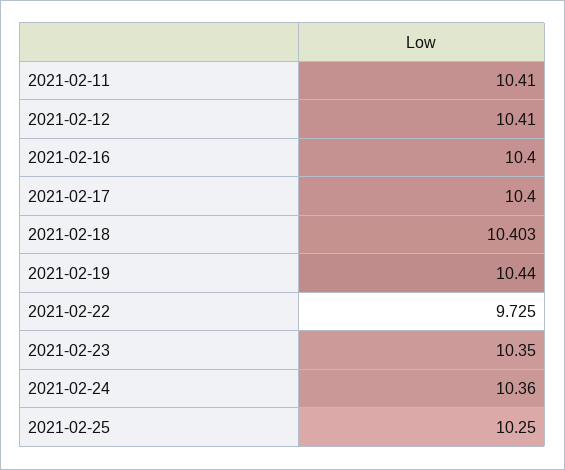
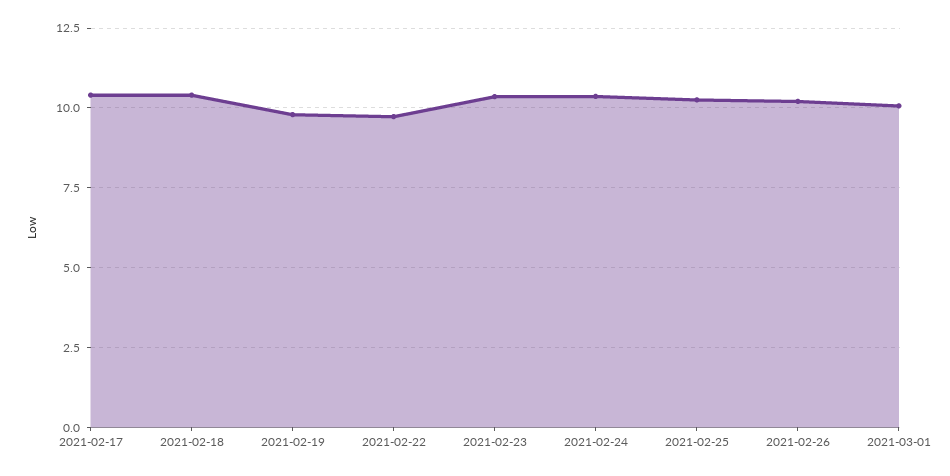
2021-02-11: 10.41 -> none
2021-02-12: 10.41 -> none
2021-02-16: 10.4 -> none
2021-02-19: 10.44 -> 9.75
2021-02-26: none -> 10.25
2021-03-01: none -> 10

